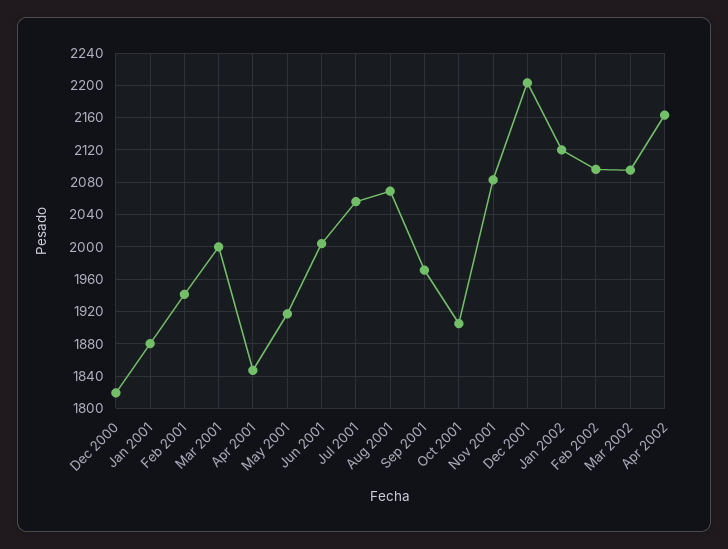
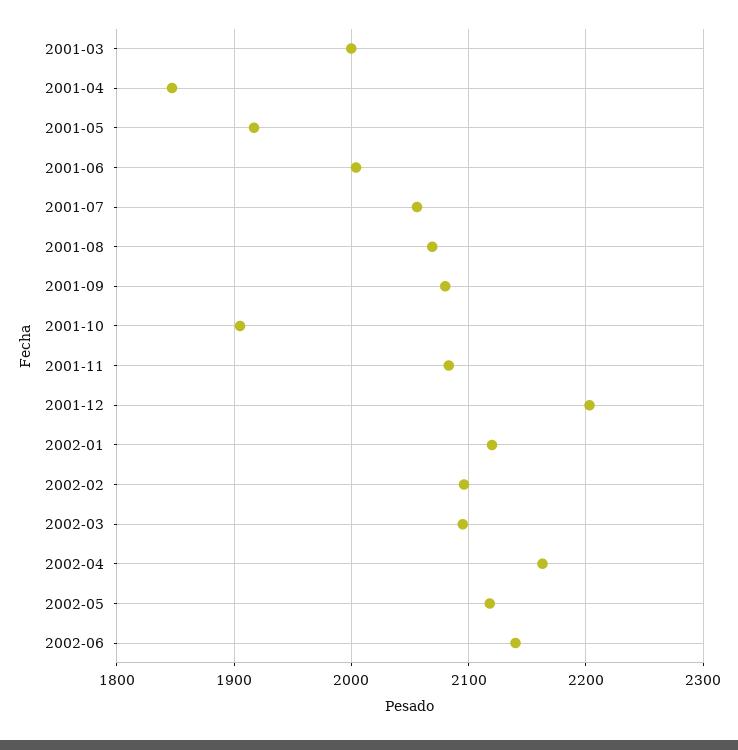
Dec 2000: 1820 -> none
Jan 2001: 1880 -> none
Feb 2001: 1940 -> none
Sep 2001: 1970 -> 2080
2002-05: none -> 2120
2002-06: none -> 2140

